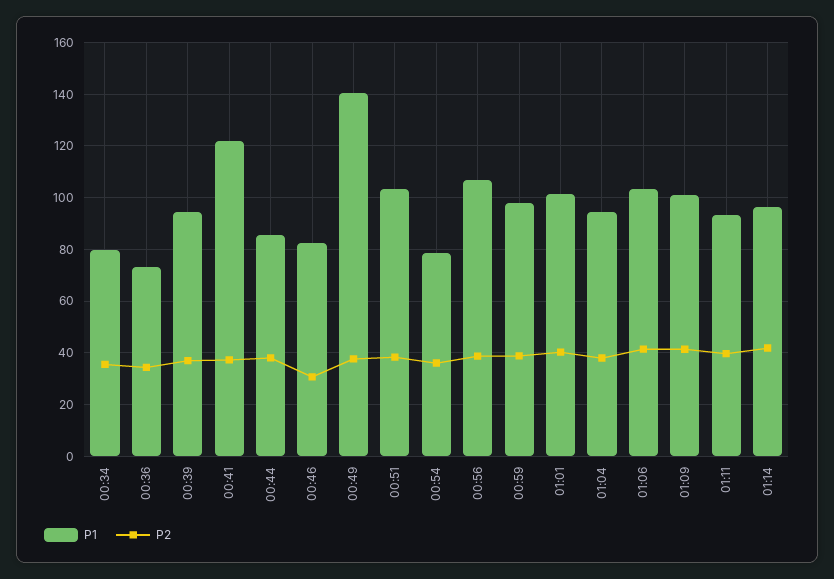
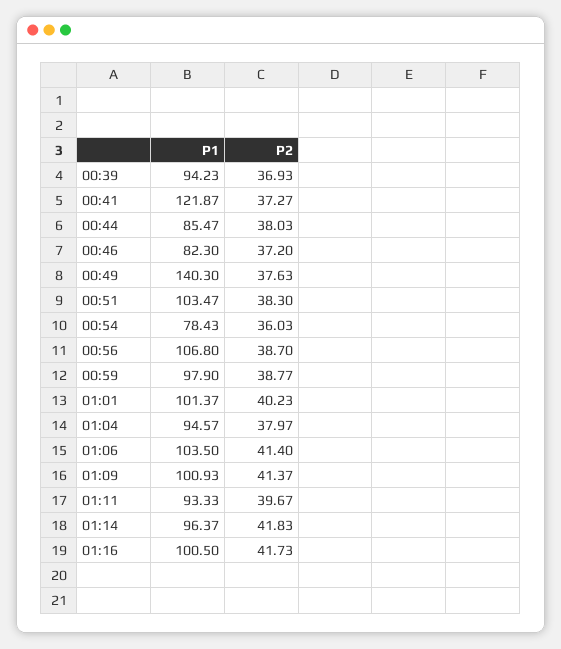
P1, 00:34: 80 -> none
P2, 00:34: 35 -> none
P1, 00:36: 72.5 -> none
P2, 00:36: 35 -> none
P2, 00:46: 30 -> 37.2
P1, 01:16: none -> 100.5
P2, 01:16: none -> 41.73

